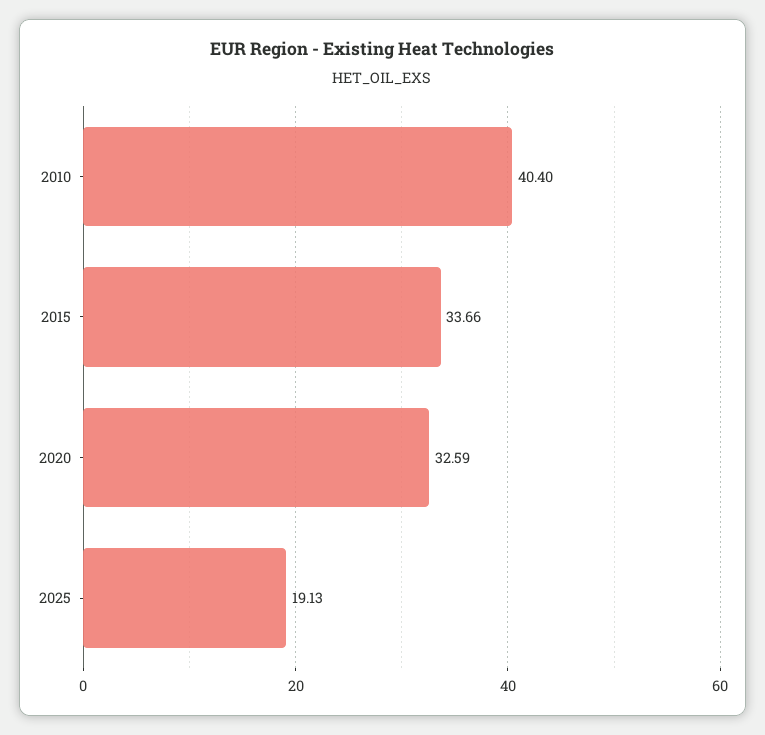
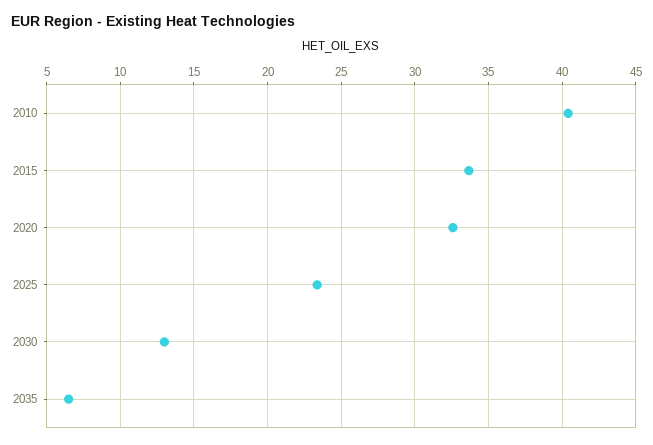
2025: 19.13 -> 23.5
2030: none -> 13
2035: none -> 6.5

